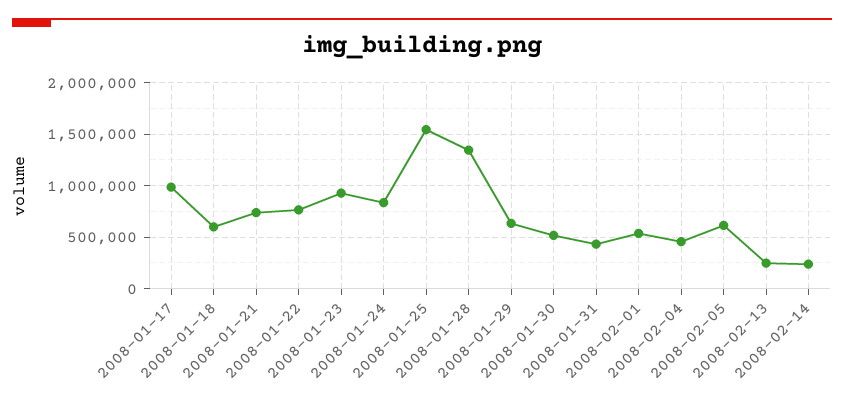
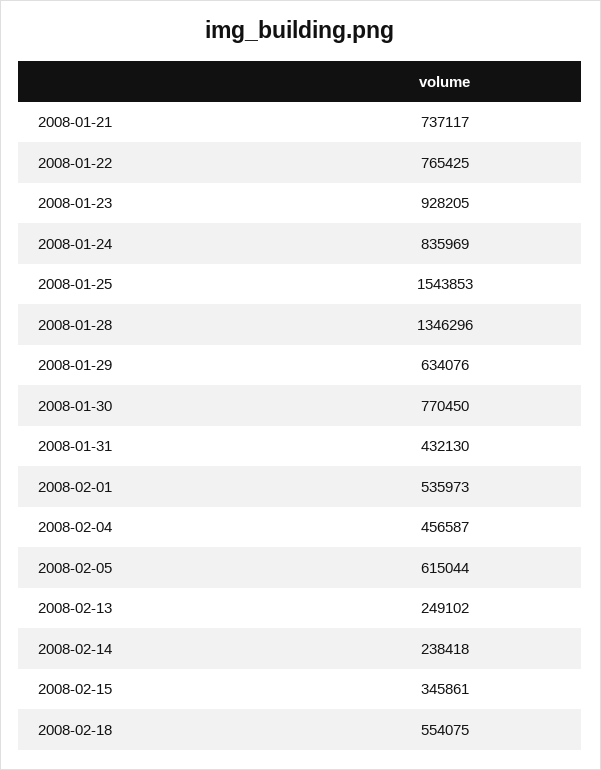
2008-01-17: 1000000 -> none
2008-01-18: 600000 -> none
2008-01-30: 500000 -> 770450
2008-02-15: none -> 345861
2008-02-18: none -> 554075

